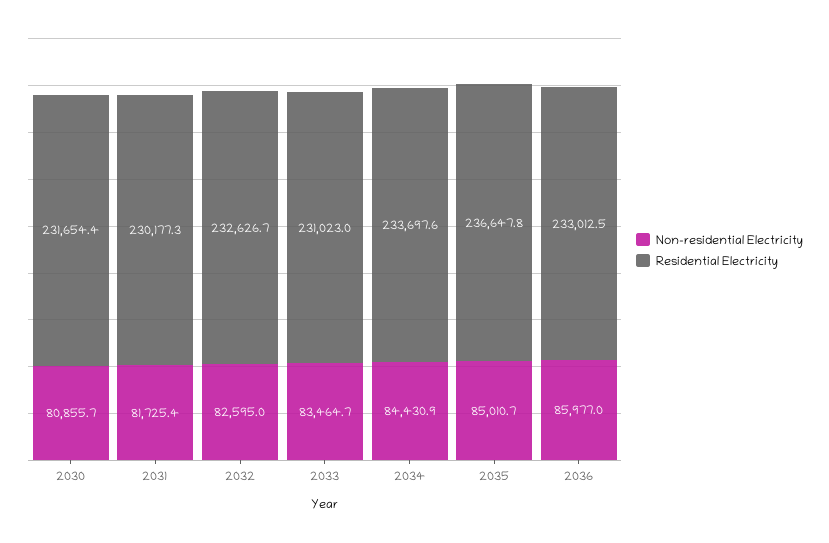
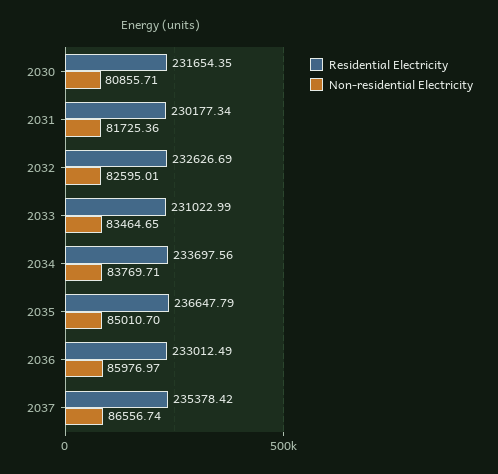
Non-residential Electricity, 2034: 84430.9 -> 83769.71
Residential Electricity, 2037: none -> 235378.42
Non-residential Electricity, 2037: none -> 86556.74

